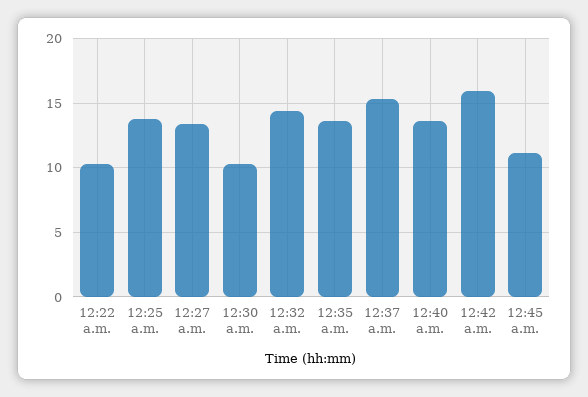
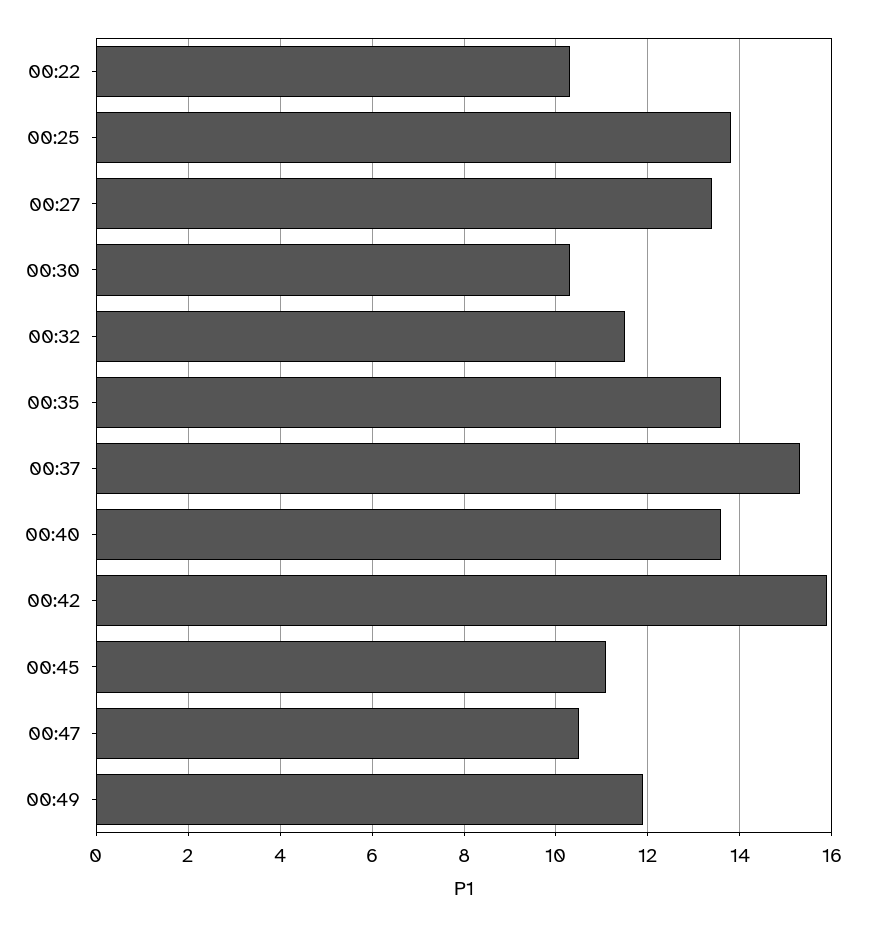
12:32 a.m.: 14.5 -> 11.5
00:47: none -> 10.5
00:49: none -> 12

